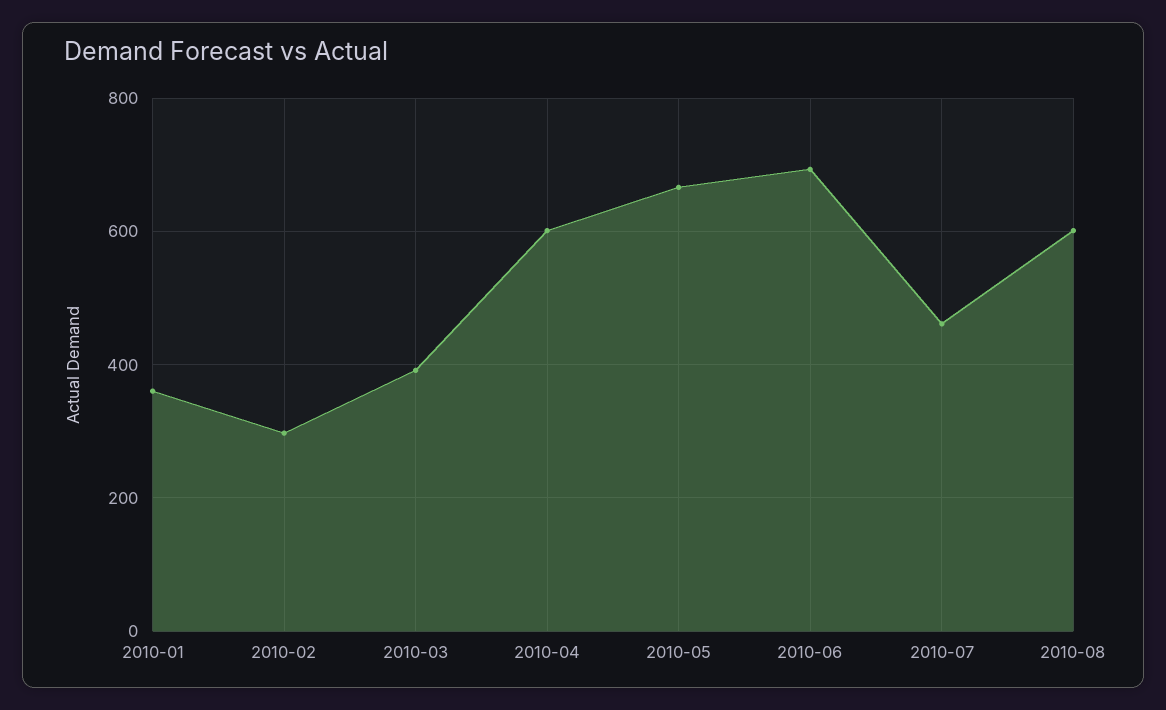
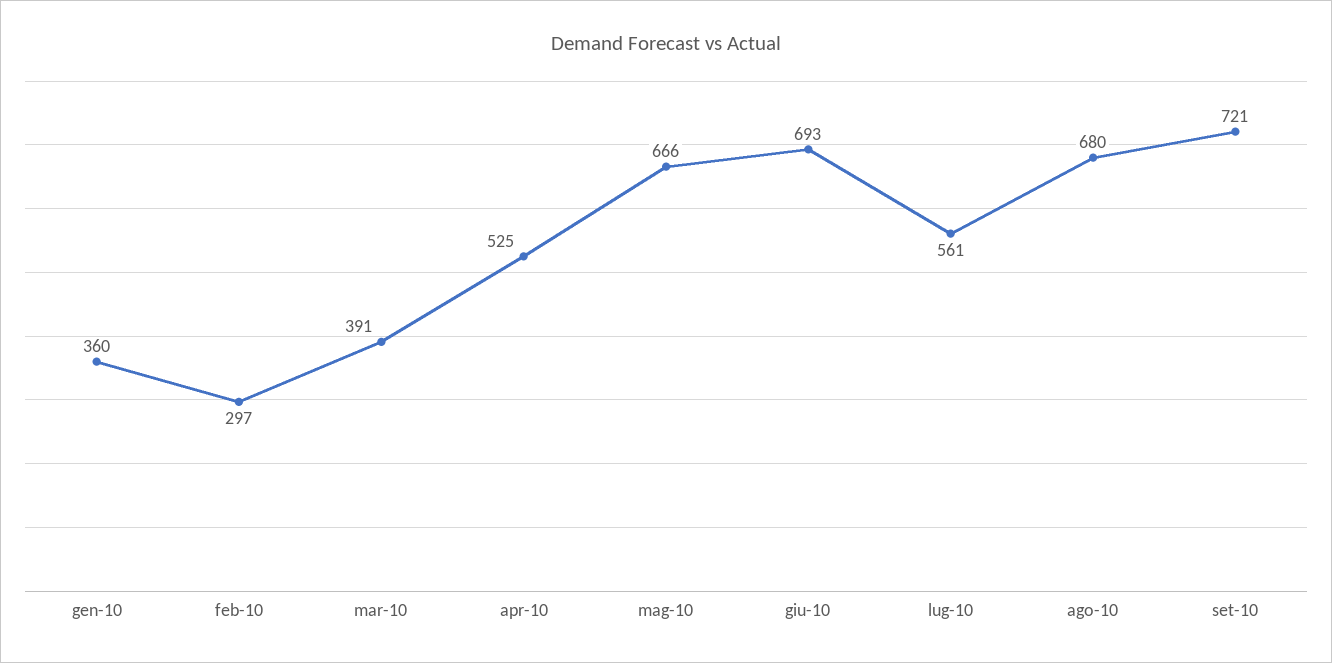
2010-04: 600 -> 525
2010-07: 460 -> 561
2010-08: 600 -> 680
set-10: none -> 721

